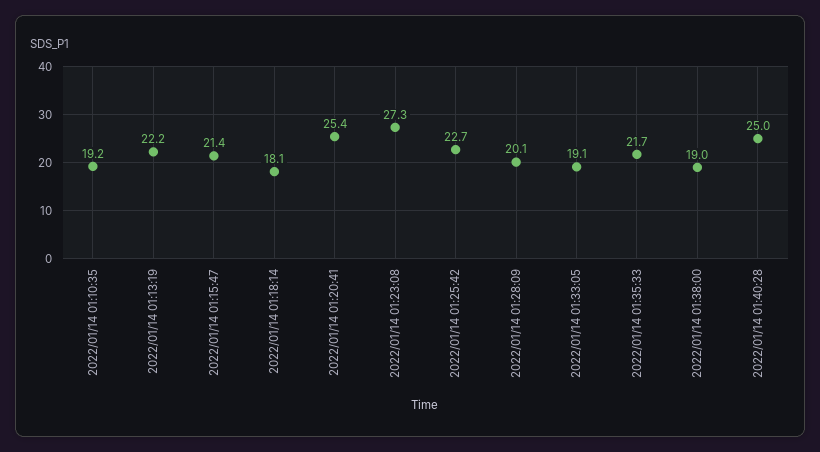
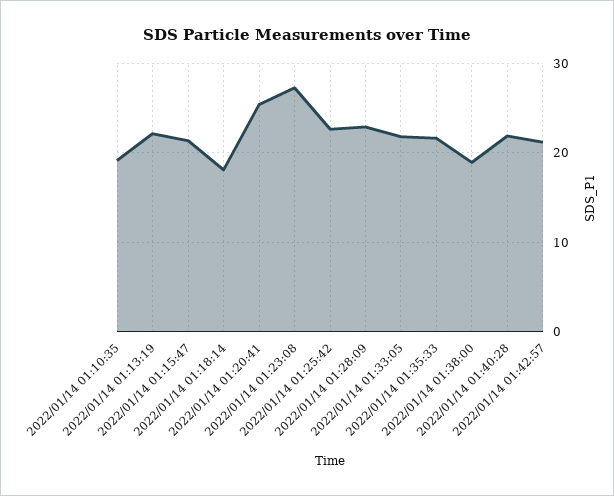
2022/01/14 01:28:09: 20.1 -> 23
2022/01/14 01:33:05: 19.1 -> 22
2022/01/14 01:40:28: 25 -> 22
2022/01/14 01:42:57: none -> 21

